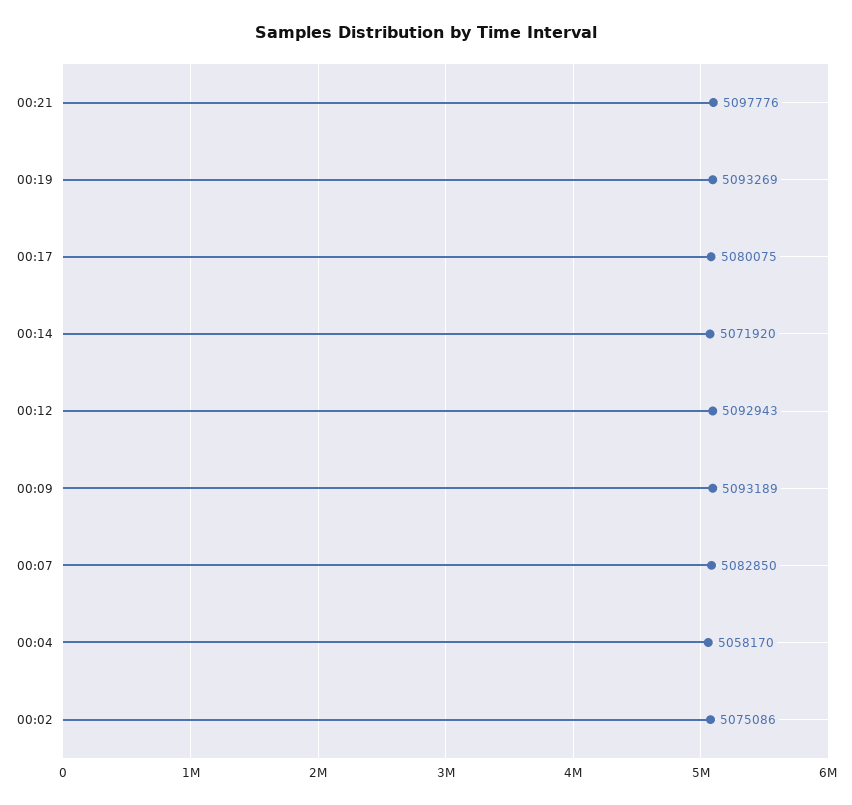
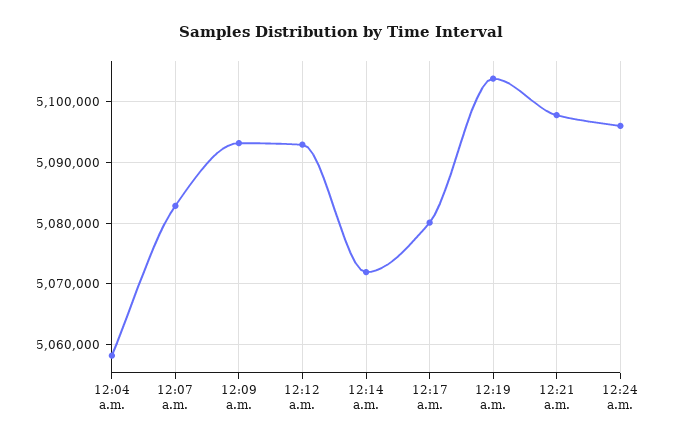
00:19: 5093269 -> 5104000
00:02: 5075086 -> none
12:24 a.m.: none -> 5096000

